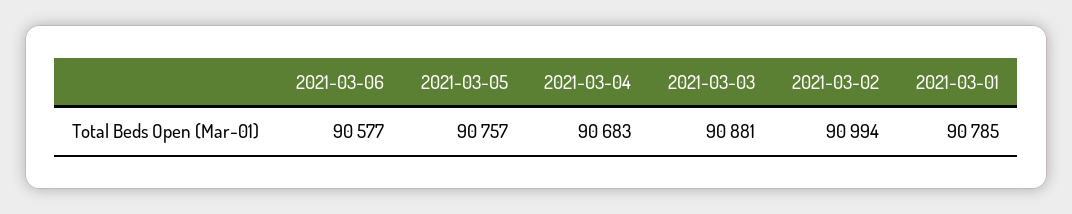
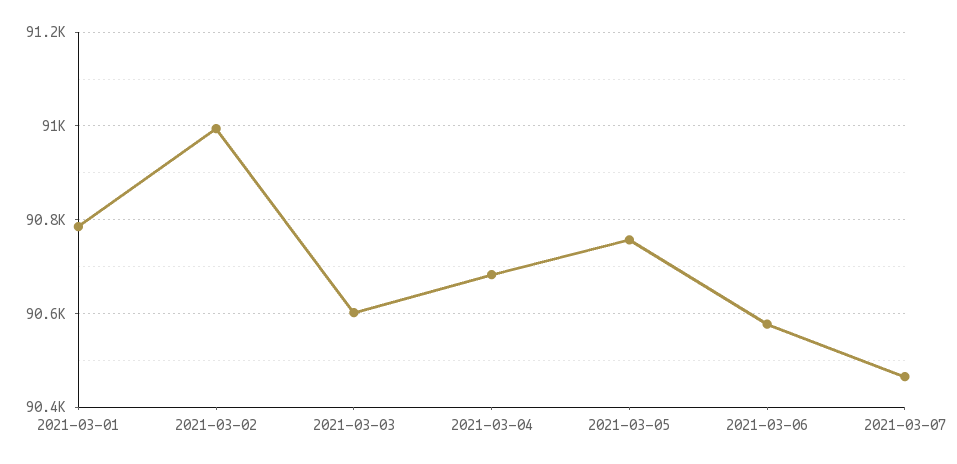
2021-03-03: 90881 -> 90600
2021-03-07: none -> 90460

